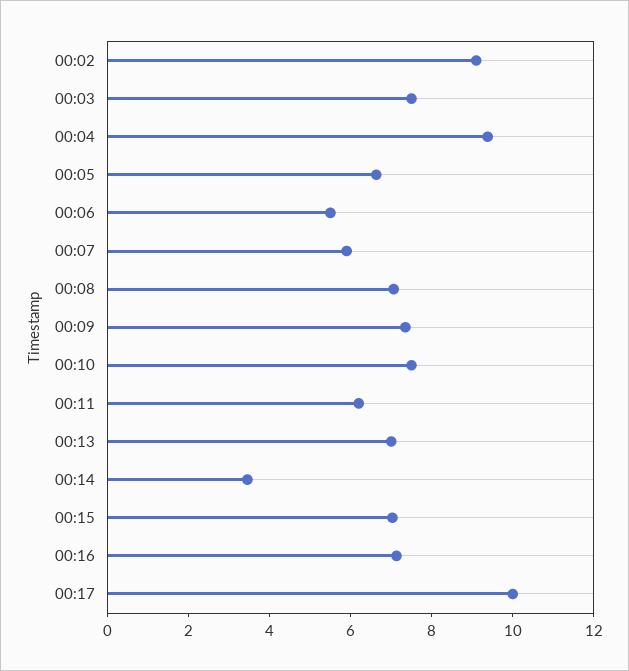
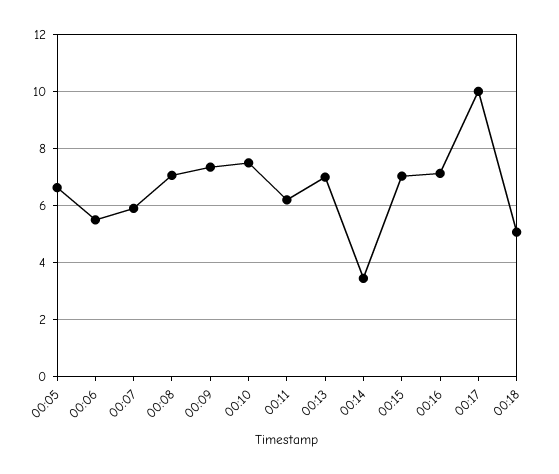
00:02: 9 -> none
00:03: 7.5 -> none
00:04: 9.5 -> none
00:18: none -> 5

